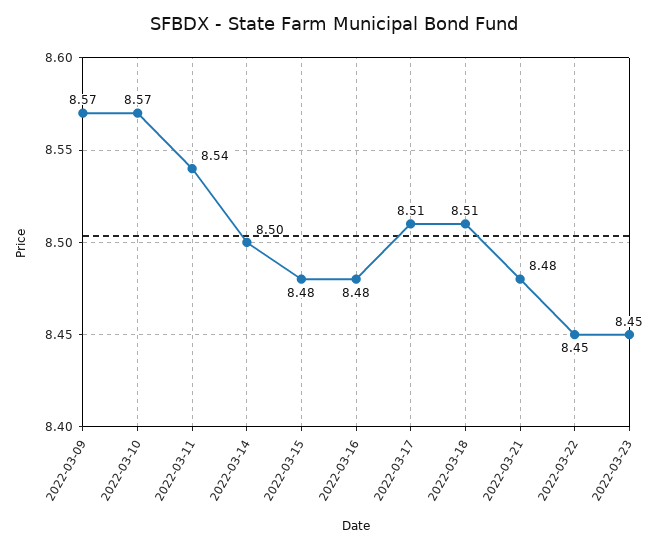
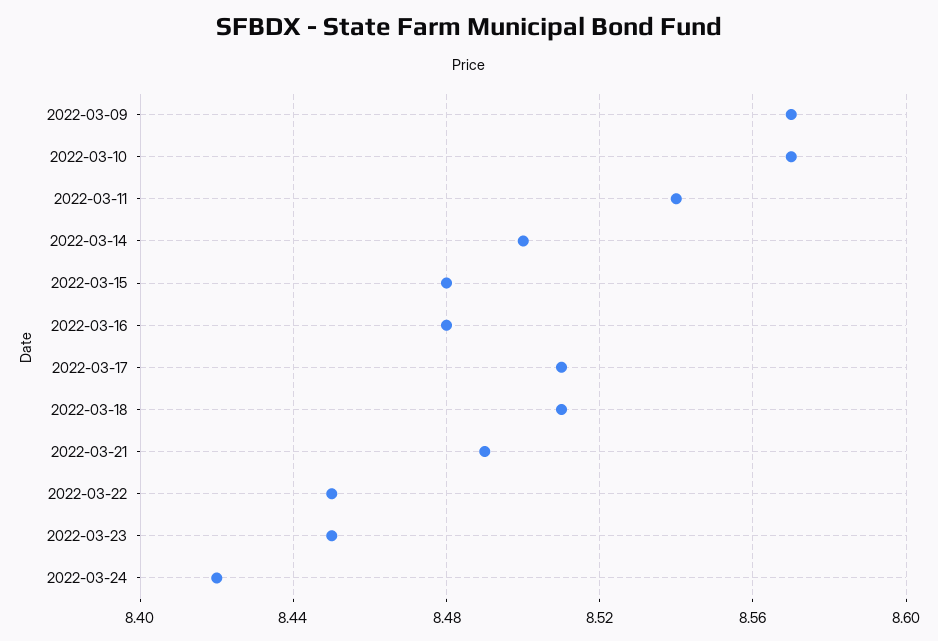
2022-03-21: 8.48 -> 8.49
2022-03-24: none -> 8.42

